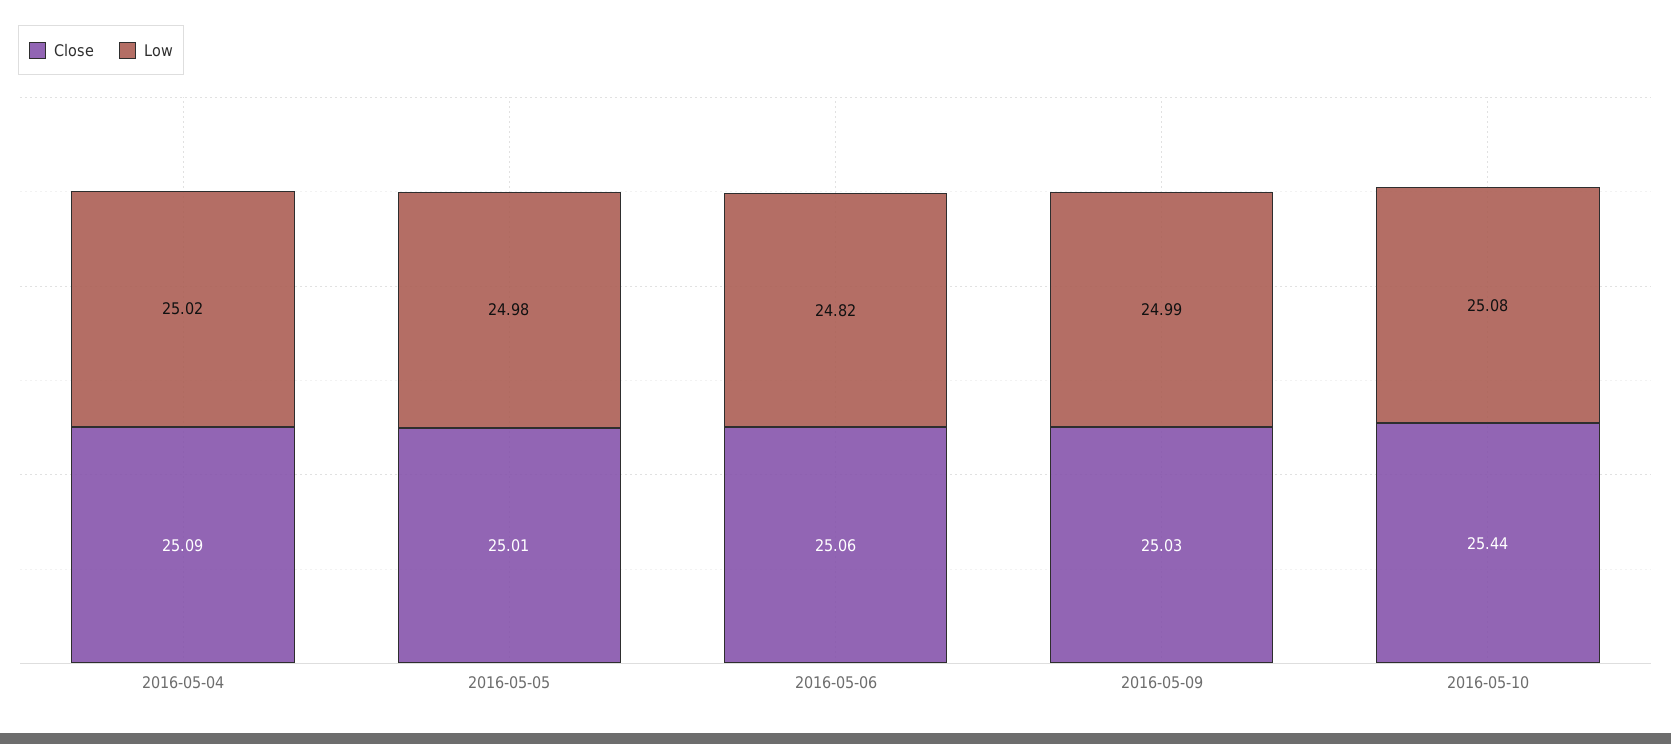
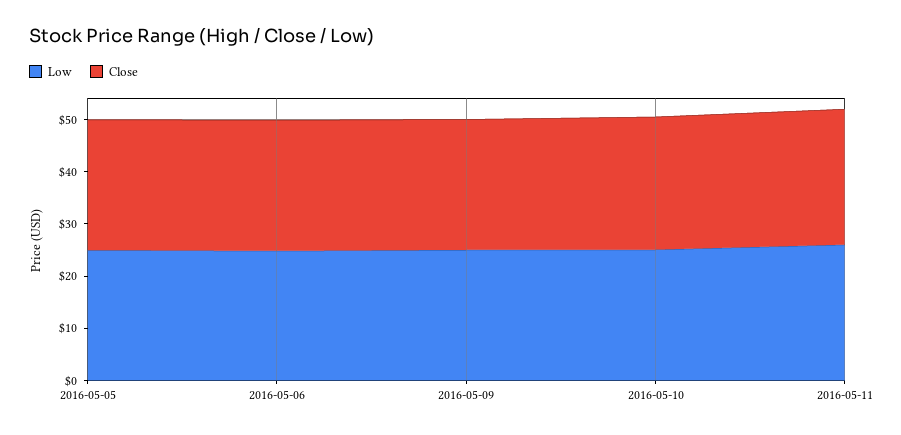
Close, 2016-05-04: 25.09 -> none
Low, 2016-05-04: 25.02 -> none
Low, 2016-05-11: none -> 26
Close, 2016-05-11: none -> 26

